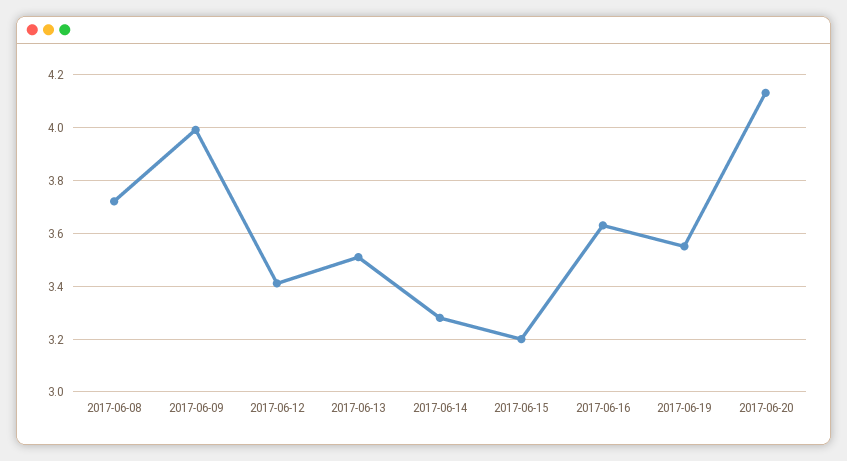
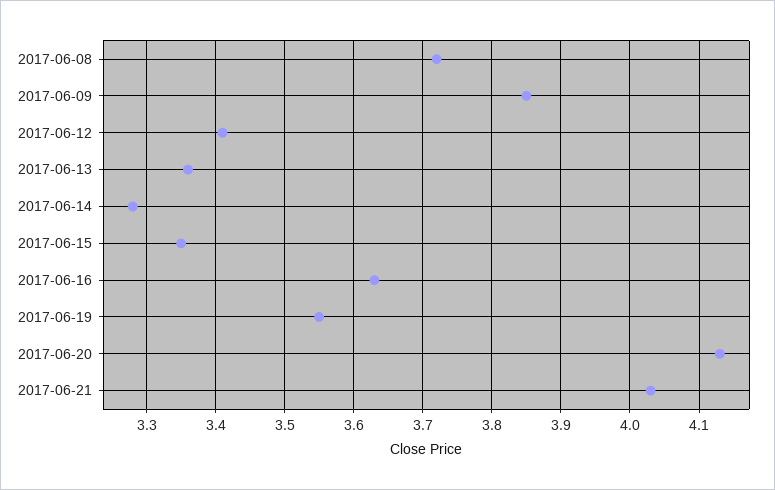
2017-06-09: 4 -> 3.85
2017-06-13: 3.5 -> 3.36
2017-06-15: 3.2 -> 3.35
2017-06-21: none -> 4.03

